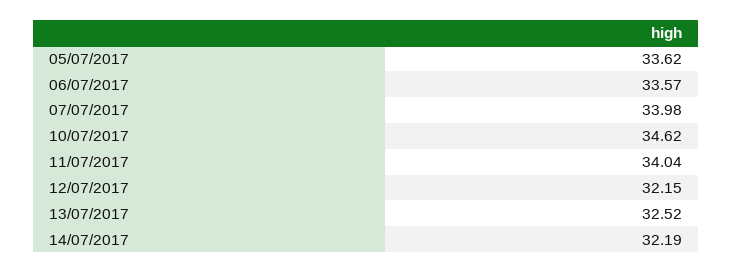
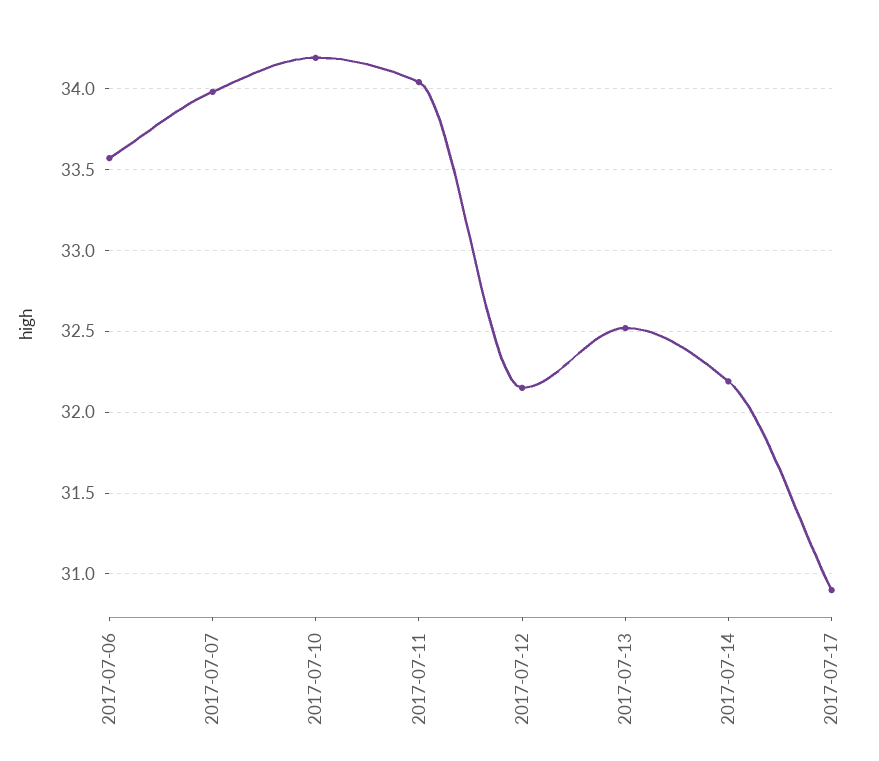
05/07/2017: 33.62 -> none
10/07/2017: 34.62 -> 34.2
2017-07-17: none -> 30.9

